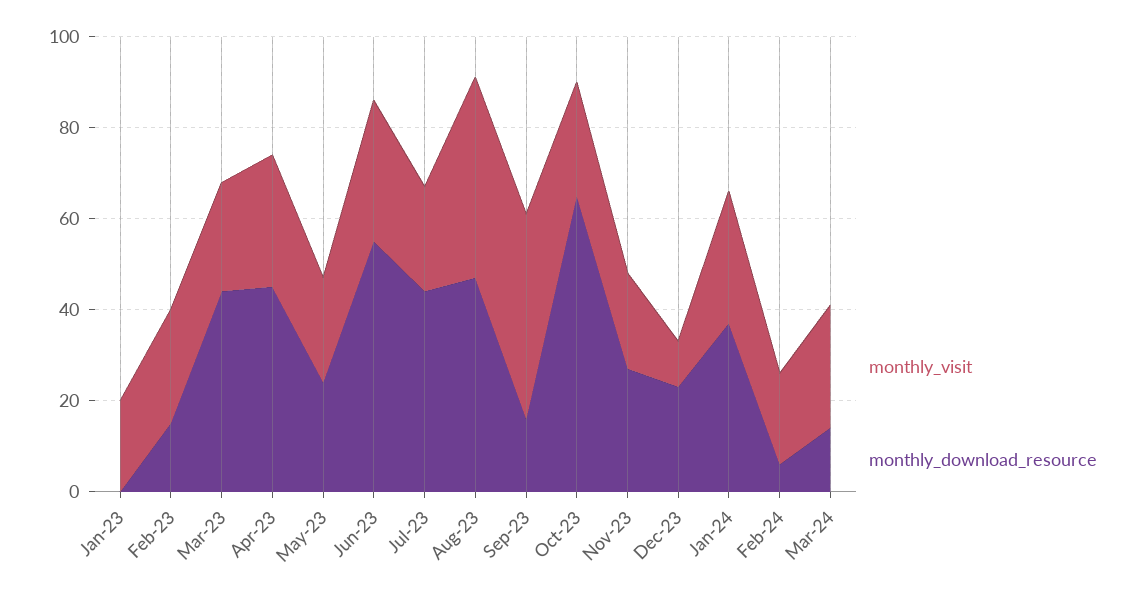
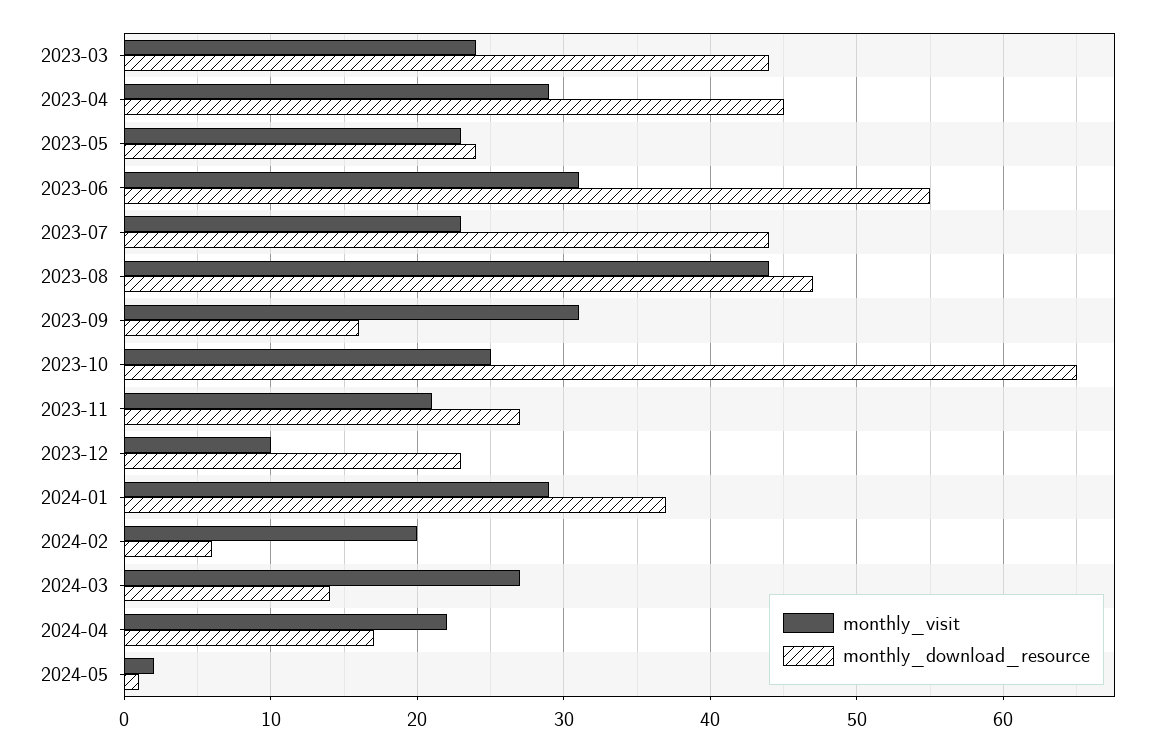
monthly_visit, Jan-23: 20 -> none
monthly_download_resource, Jan-23: 0 -> none
monthly_visit, Feb-23: 25 -> none
monthly_download_resource, Feb-23: 15 -> none
monthly_visit, Sep-23: 45 -> 31
monthly_visit, 2024-04: none -> 22
monthly_download_resource, 2024-04: none -> 17
monthly_visit, 2024-05: none -> 2
monthly_download_resource, 2024-05: none -> 1

